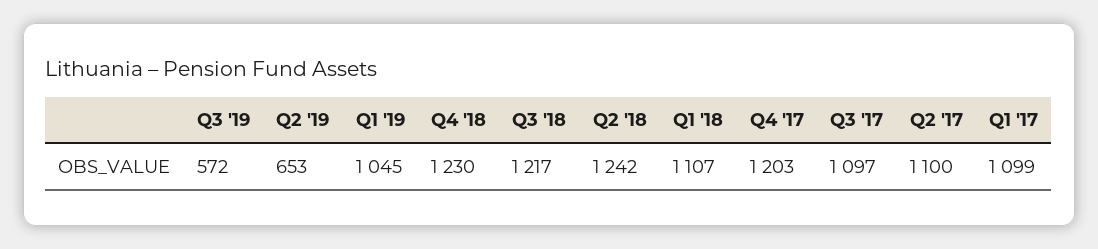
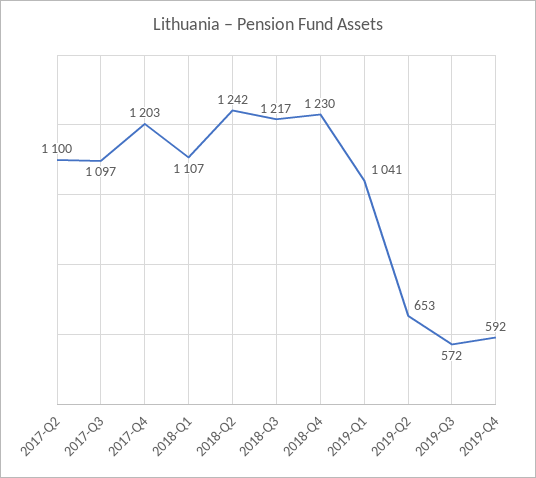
Q1 '19: 1045 -> 1041
Q1 '17: 1099 -> none
2019-Q4: none -> 592

